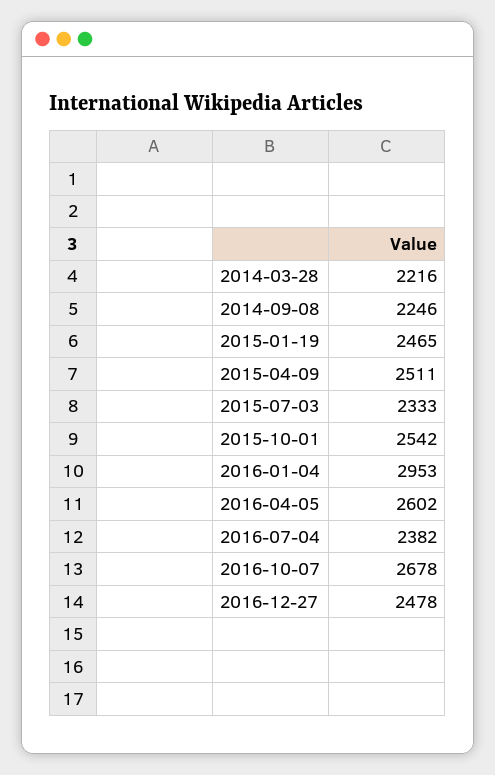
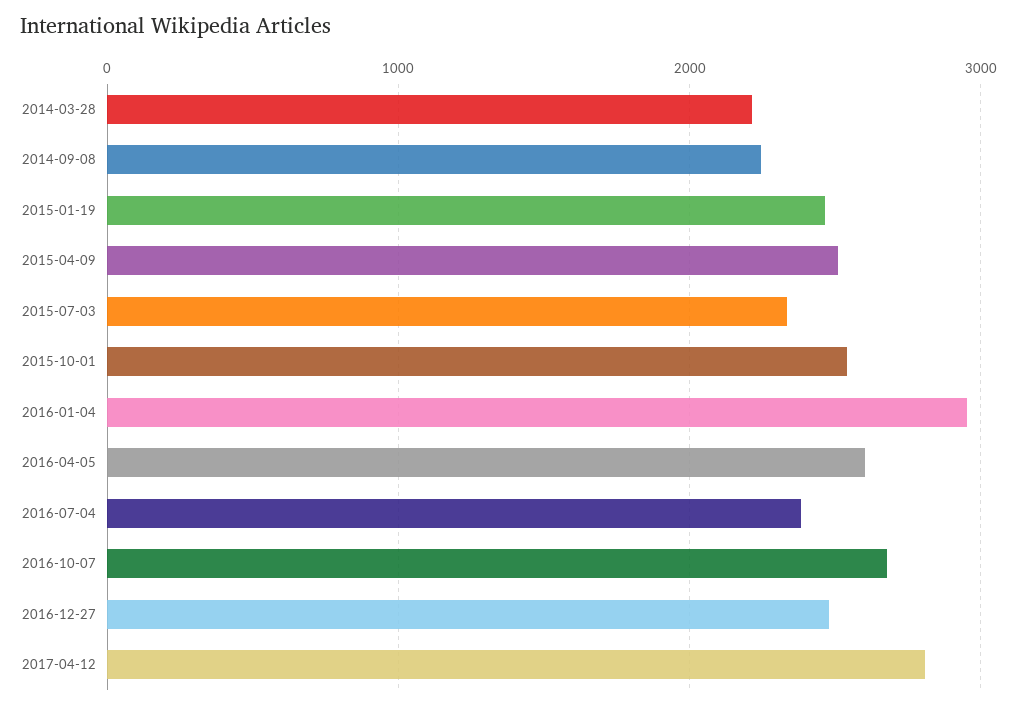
2017-04-12: none -> 2800

